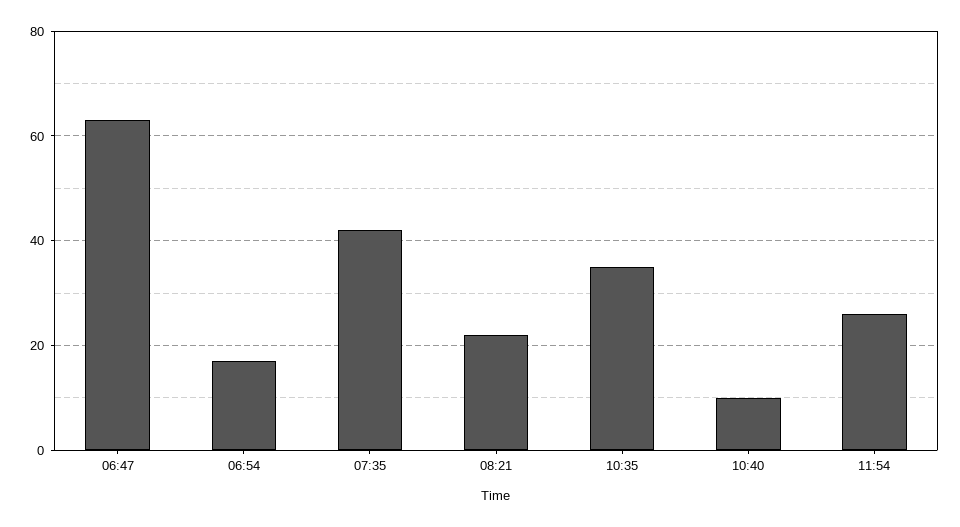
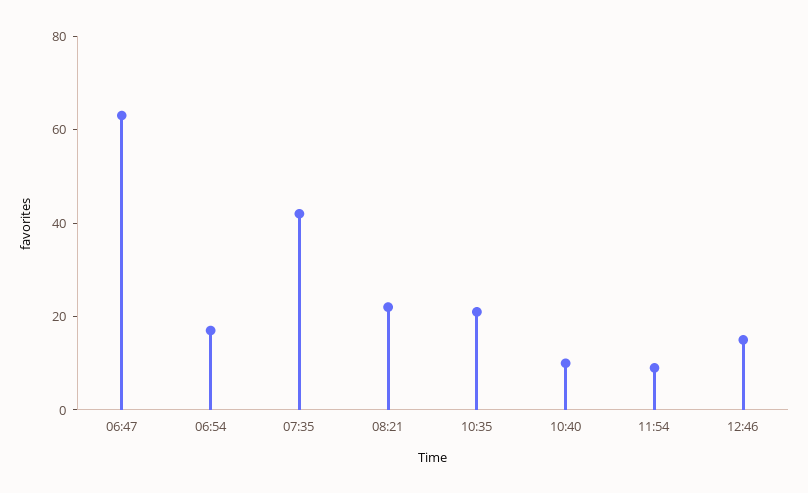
10:35: 35 -> 20
11:54: 25 -> 10
12:46: none -> 15

